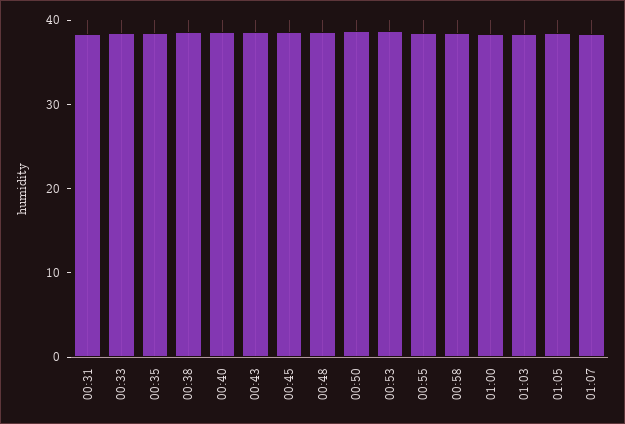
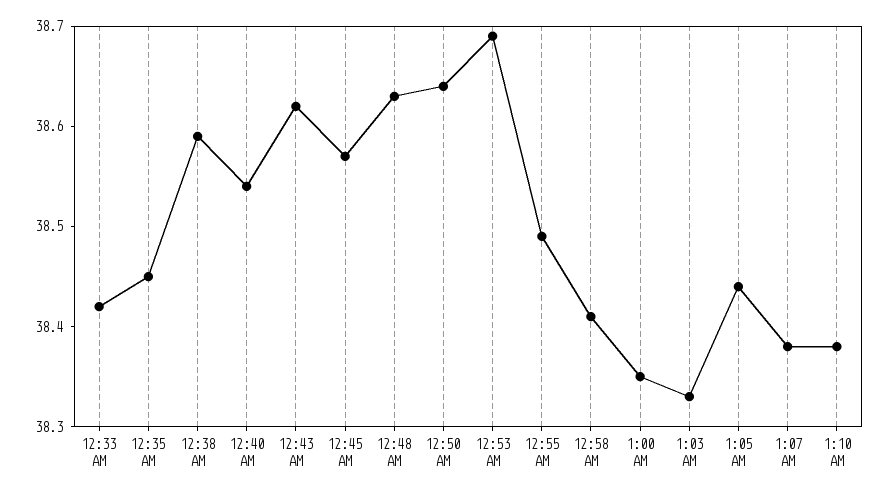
00:31: 38 -> none
1:10 AM: none -> 38.38

